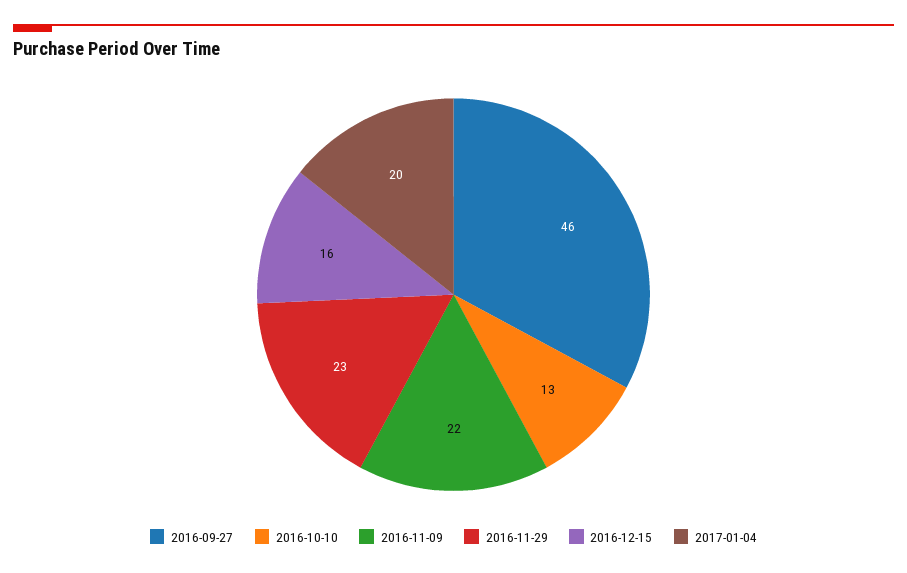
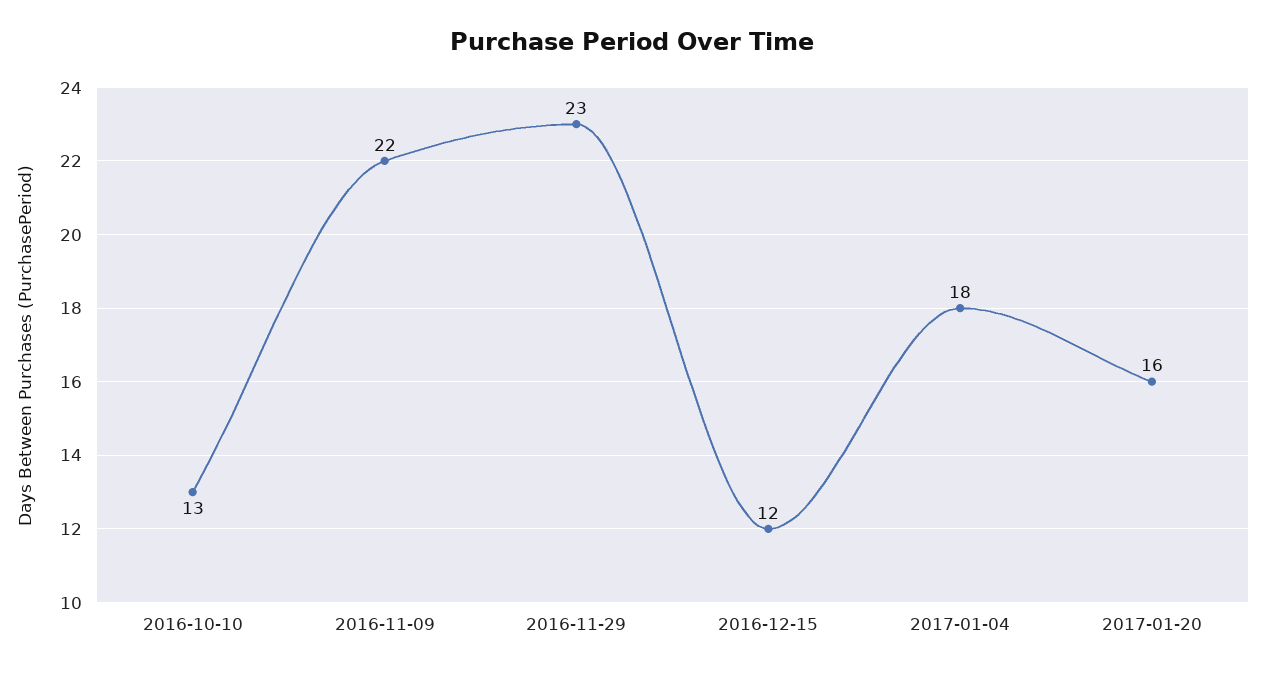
2016-09-27: 46 -> none
2016-12-15: 16 -> 12
2017-01-04: 20 -> 18
2017-01-20: none -> 16

